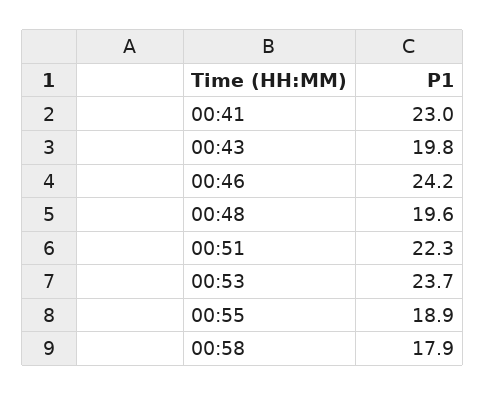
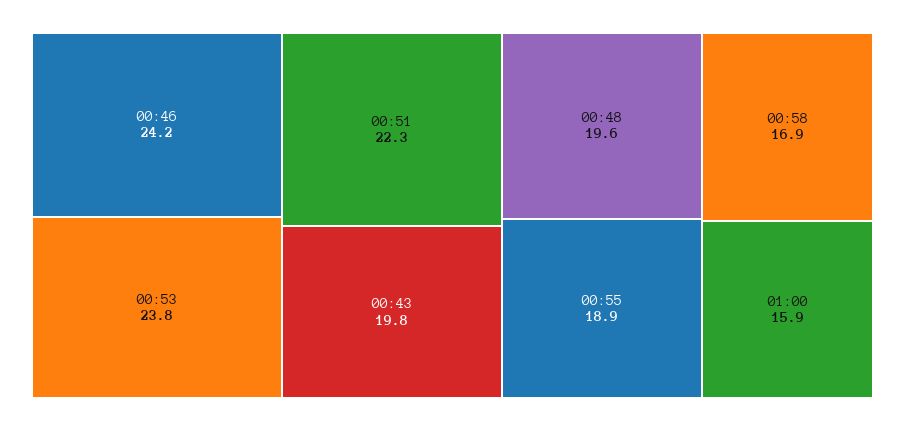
00:41: 23 -> none
00:53: 23.7 -> 23.8
00:58: 17.9 -> 16.9
01:00: none -> 15.9

